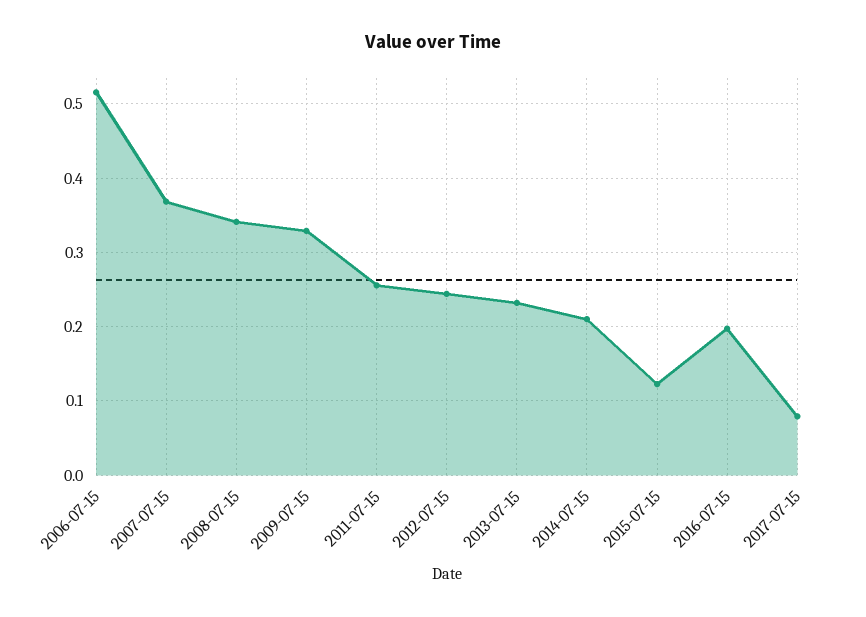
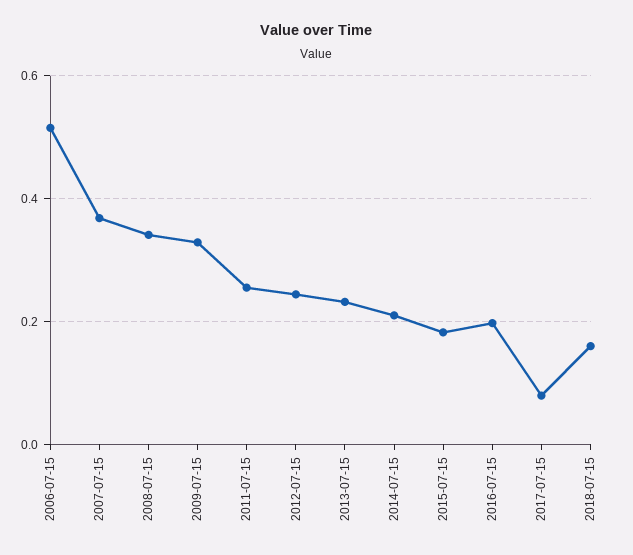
2015-07-15: 0.12 -> 0.18
2018-07-15: none -> 0.16

